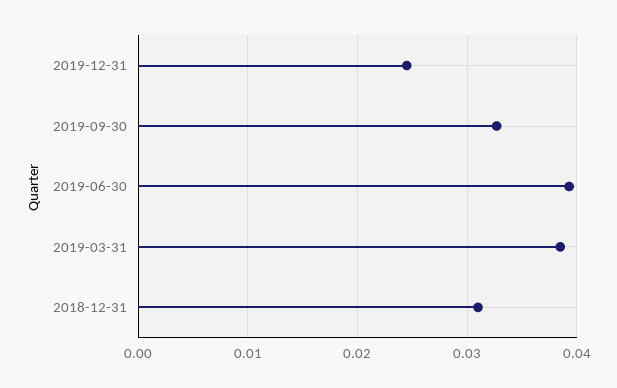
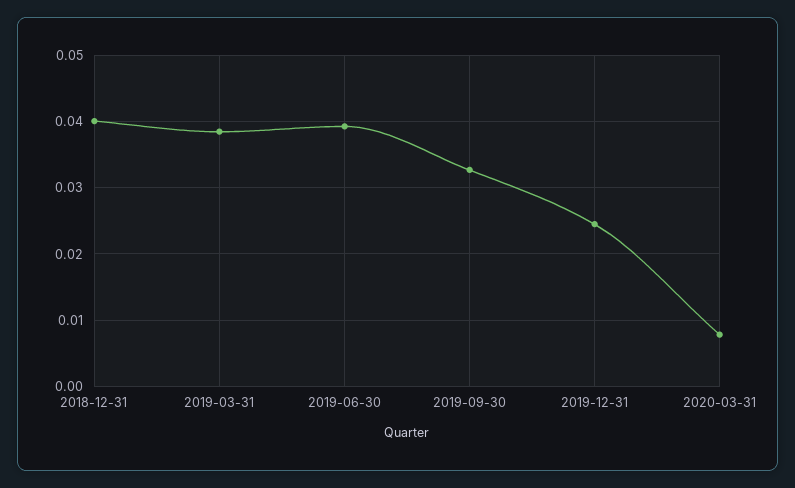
2018-12-31: 0.031 -> 0.04
2020-03-31: none -> 0.008

